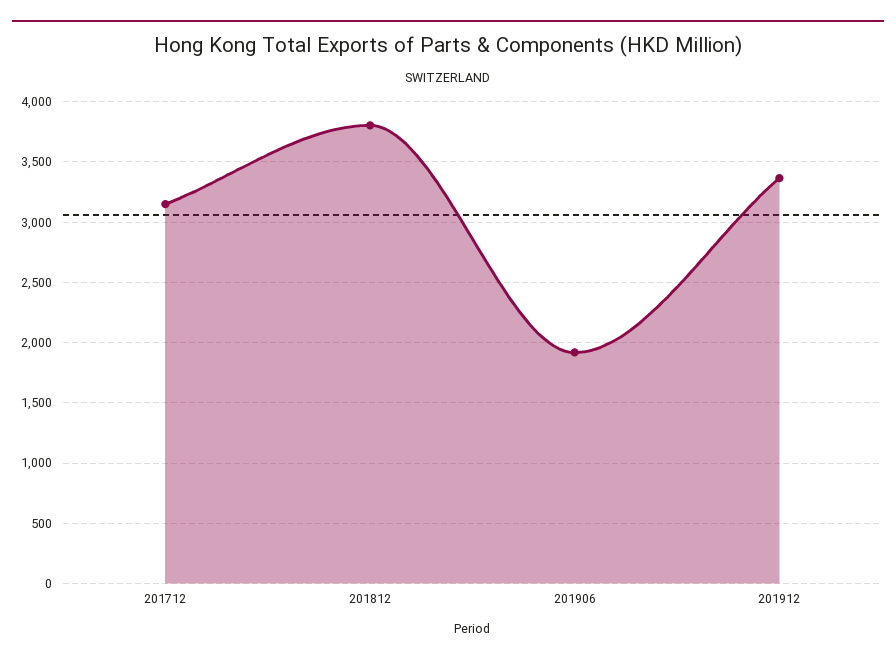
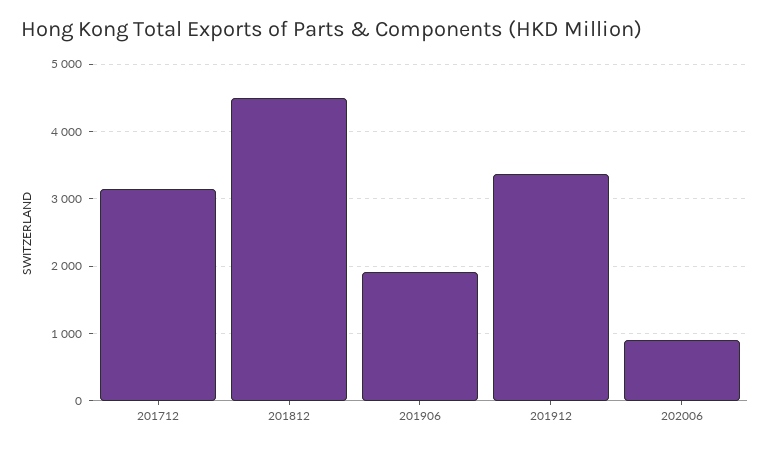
201812: 3800 -> 4500
202006: none -> 900

